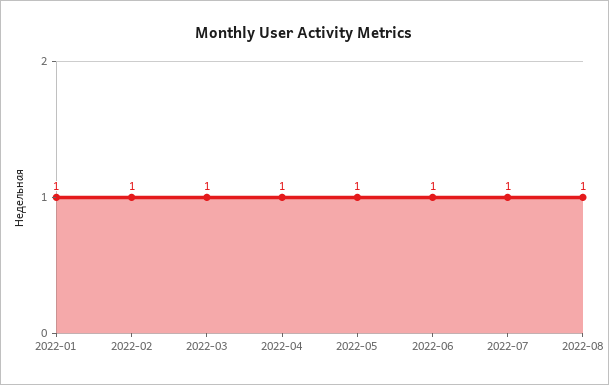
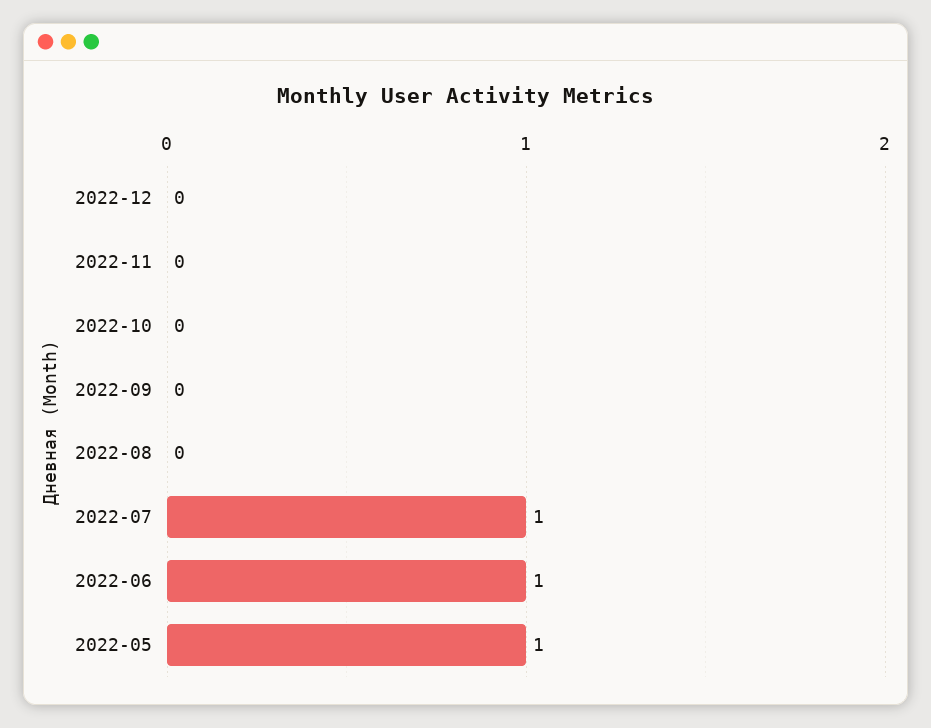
2022-01: 1 -> none
2022-02: 1 -> none
2022-03: 1 -> none
2022-04: 1 -> none
2022-08: 1 -> 0
2022-12: none -> 0
2022-11: none -> 0
2022-10: none -> 0
2022-09: none -> 0

